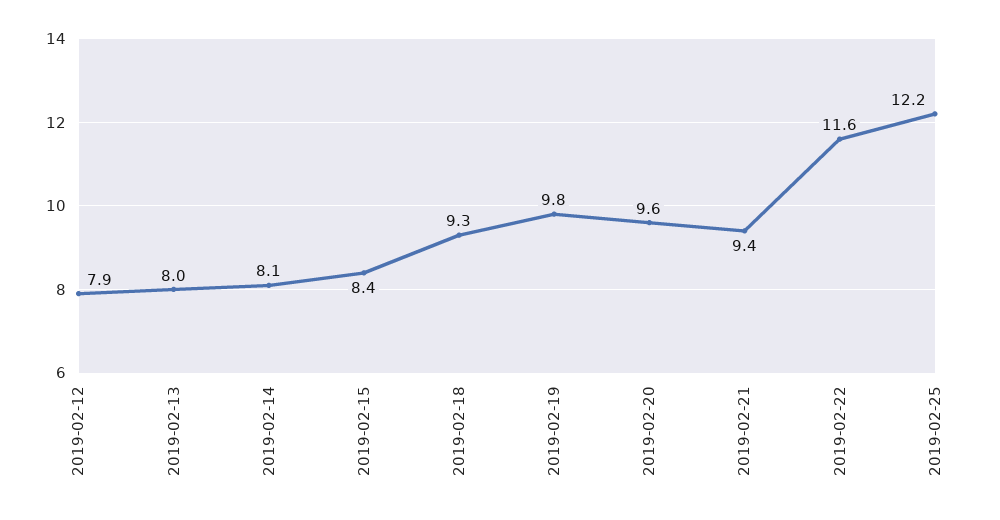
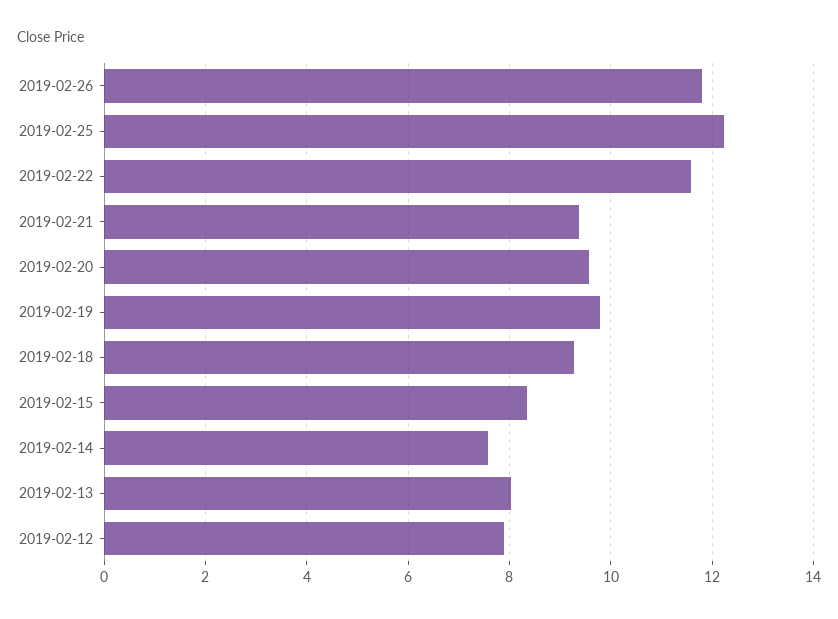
2019-02-14: 8.1 -> 7.6
2019-02-26: none -> 11.8

